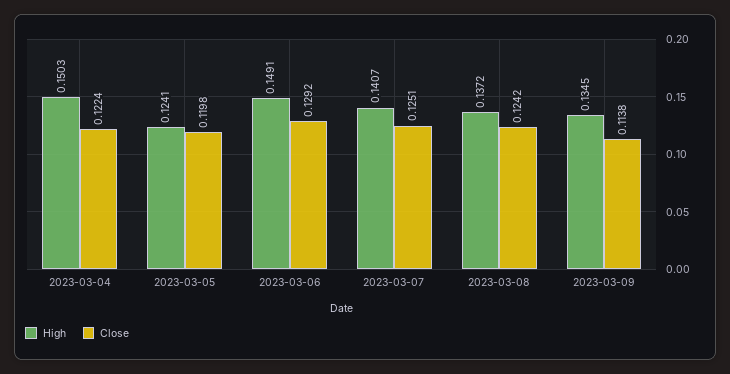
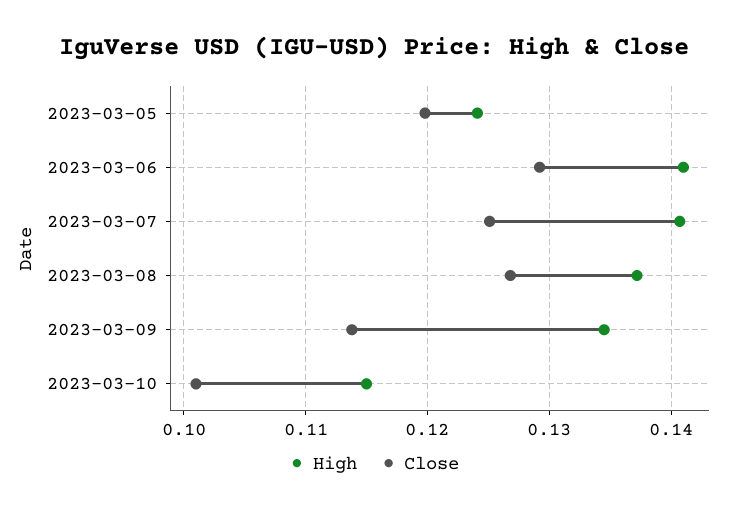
High, 2023-03-04: 0.1503 -> none
Close, 2023-03-04: 0.1224 -> none
High, 2023-03-06: 0.1491 -> 0.141
Close, 2023-03-08: 0.1242 -> 0.127
High, 2023-03-10: none -> 0.115
Close, 2023-03-10: none -> 0.101

